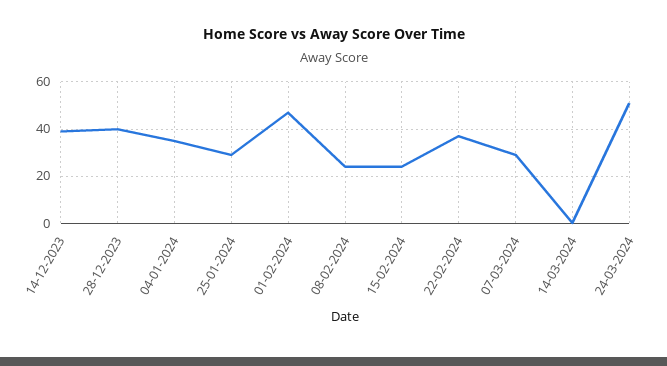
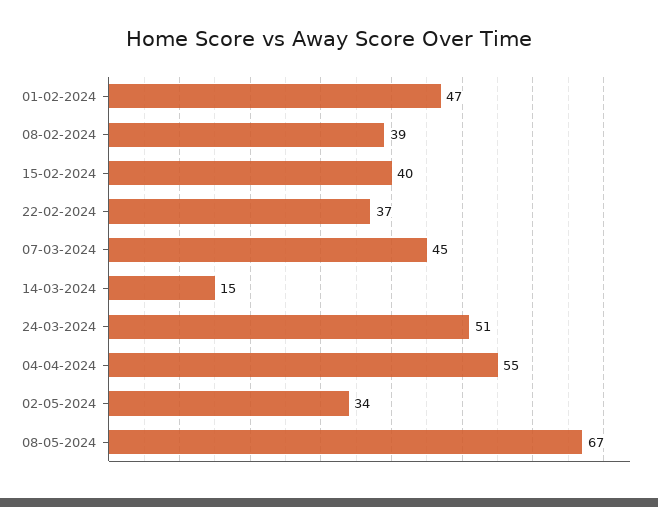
14-12-2023: 40 -> none
28-12-2023: 40 -> none
04-01-2024: 35 -> none
25-01-2024: 30 -> none
08-02-2024: 25 -> 39
15-02-2024: 25 -> 40
07-03-2024: 30 -> 45
14-03-2024: 0 -> 15
04-04-2024: none -> 55
02-05-2024: none -> 34
08-05-2024: none -> 67

